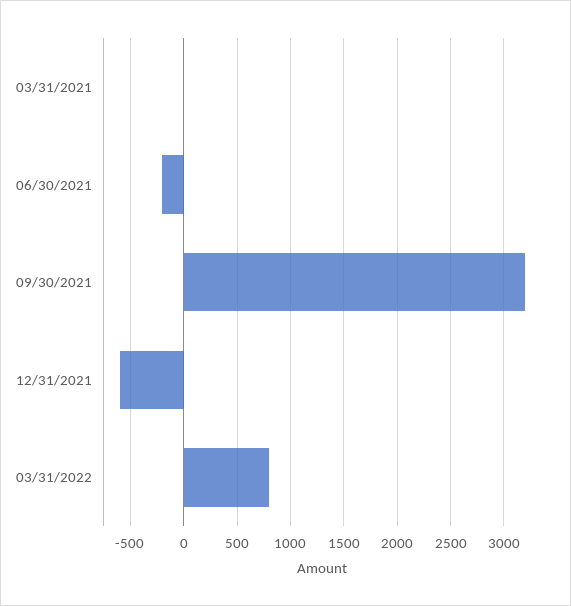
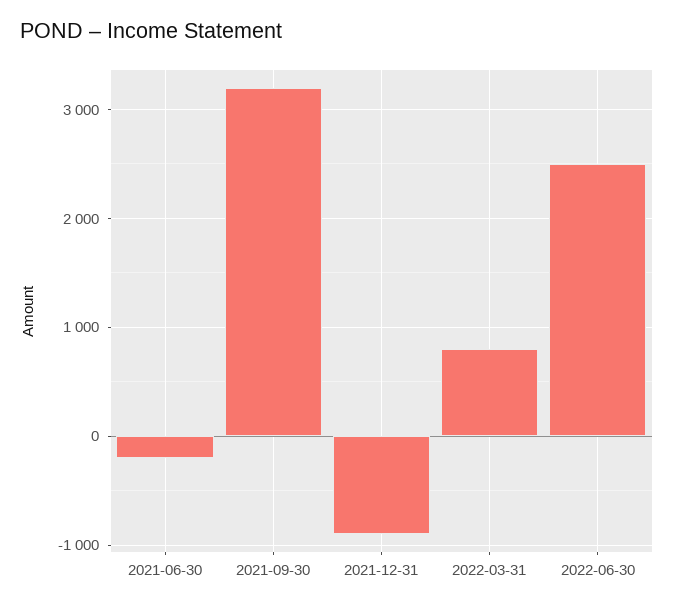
03/31/2021: 0 -> none
12/31/2021: -600 -> -900
2022-06-30: none -> 2500

